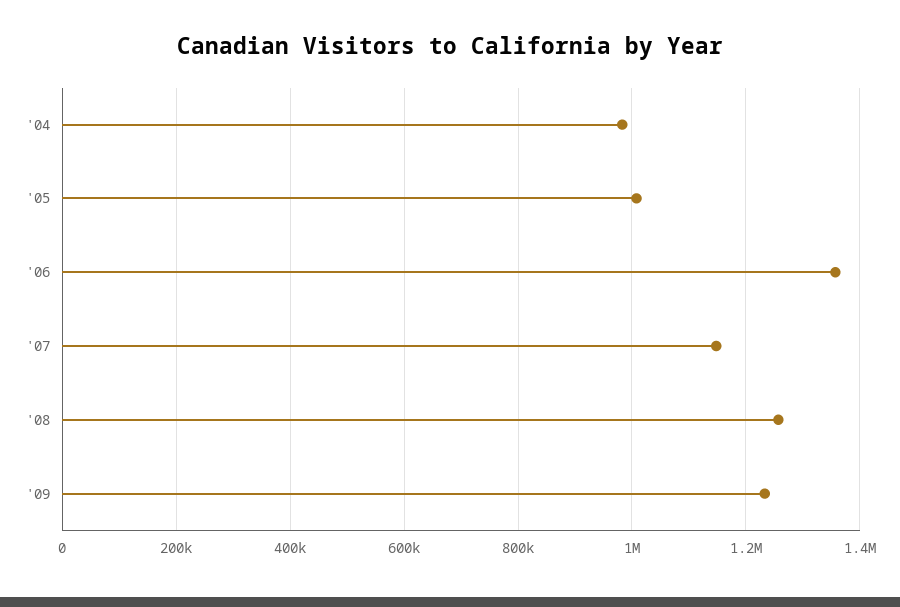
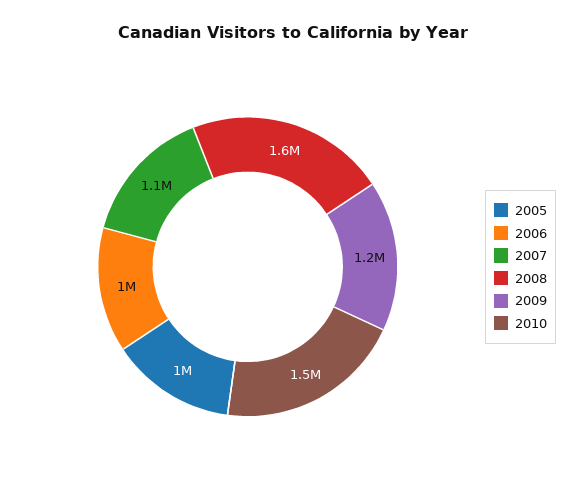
'04: 980000 -> none
'06: 1360000 -> 1000000
'08: 1260000 -> 1600000
2010: none -> 1500000

